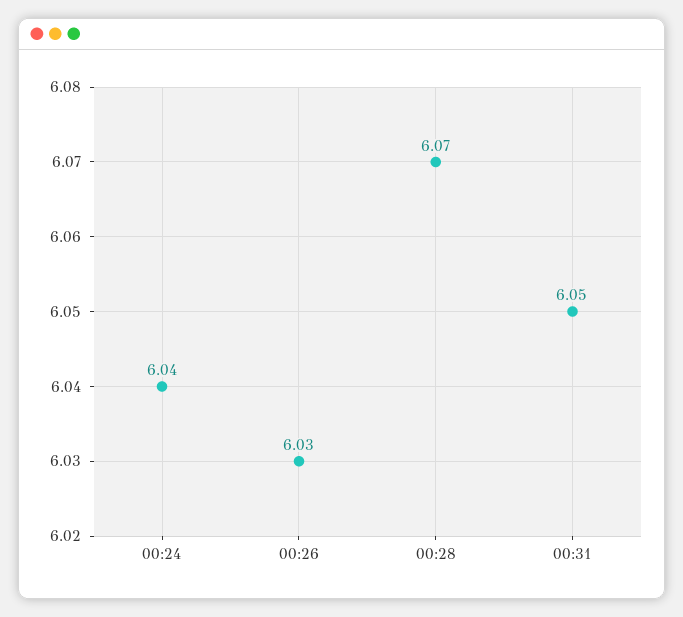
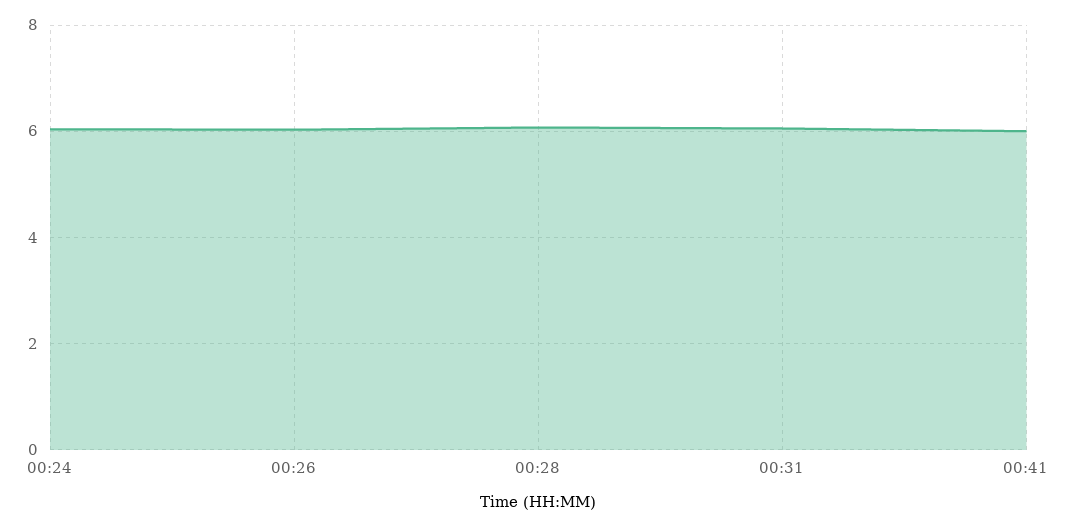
00:41: none -> 6

